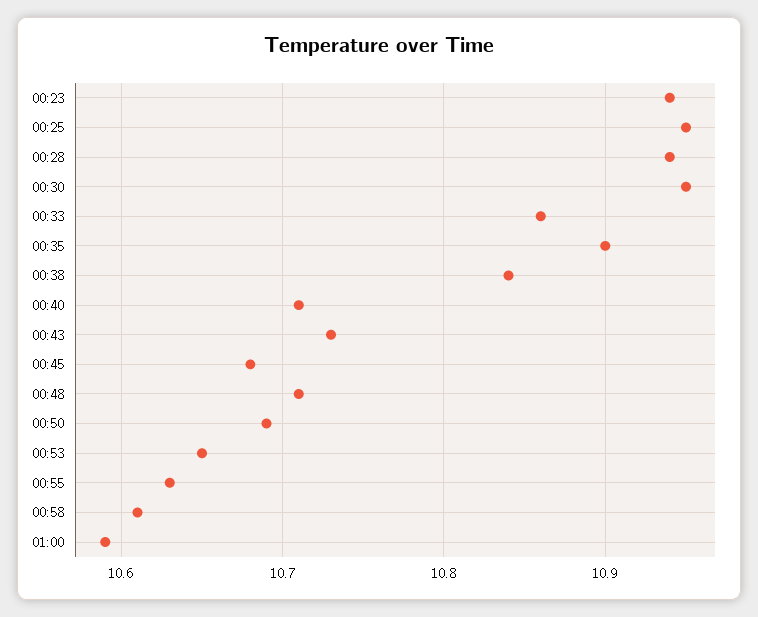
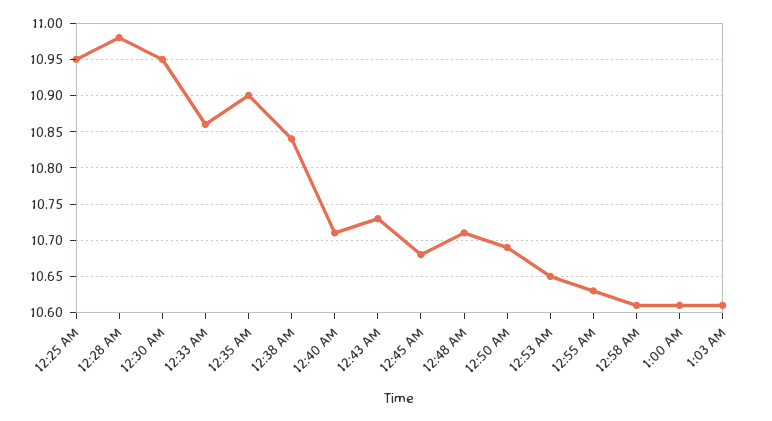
00:23: 10.94 -> none
00:28: 10.94 -> 10.98
01:00: 10.59 -> 10.61
1:03 AM: none -> 10.61

